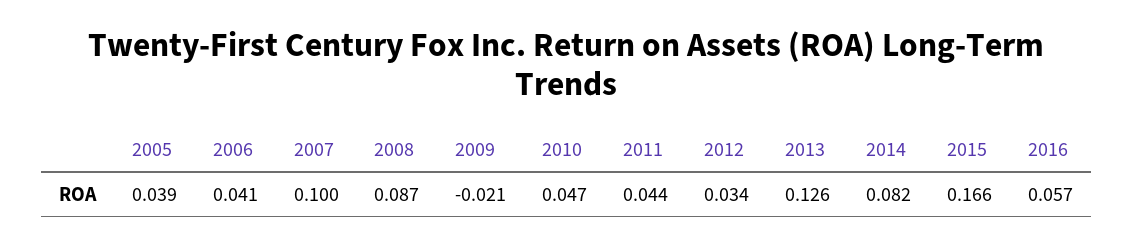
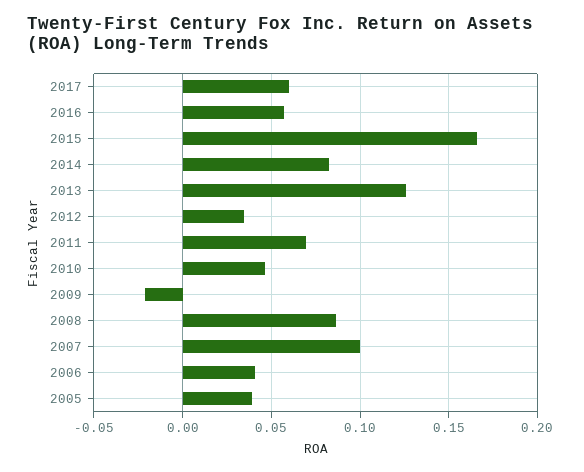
2011: 0.044 -> 0.07
2017: none -> 0.06

